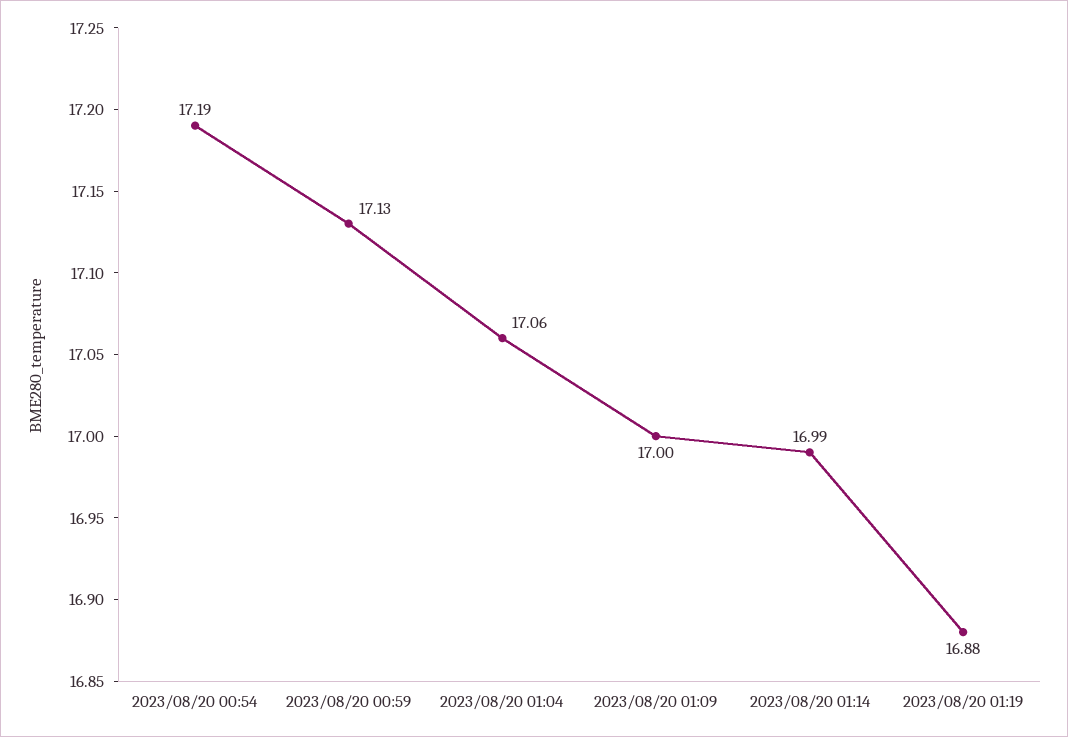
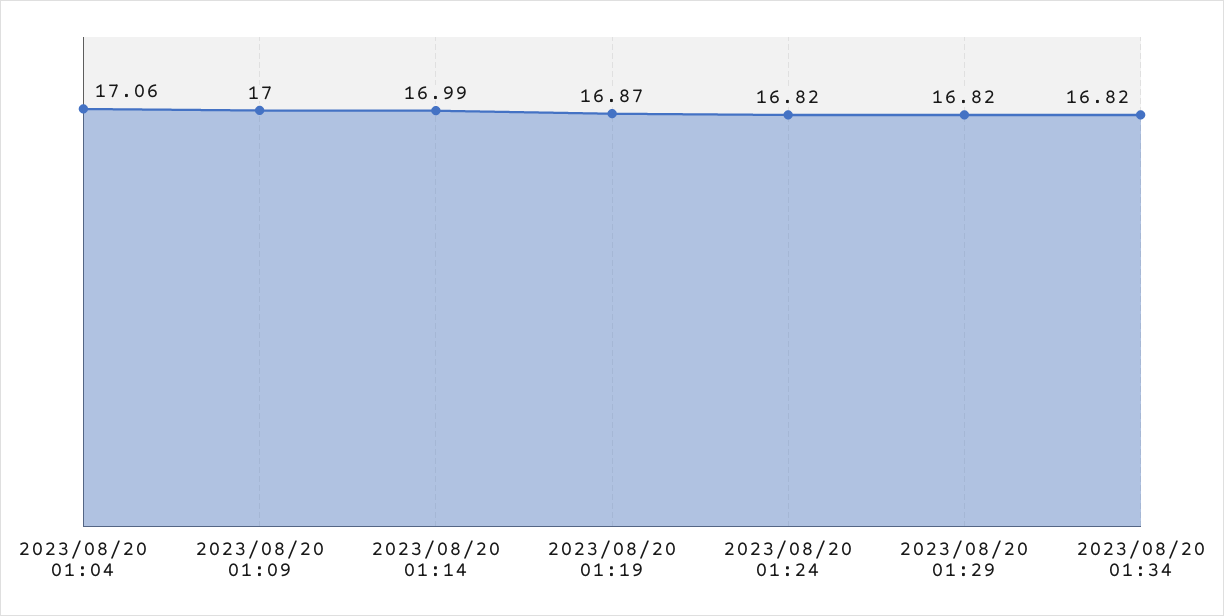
2023/08/20 00:54: 17.19 -> none
2023/08/20 00:59: 17.13 -> none
2023/08/20 01:19: 16.88 -> 16.87
2023/08/20 01:24: none -> 16.82
2023/08/20 01:29: none -> 16.82
2023/08/20 01:34: none -> 16.82

